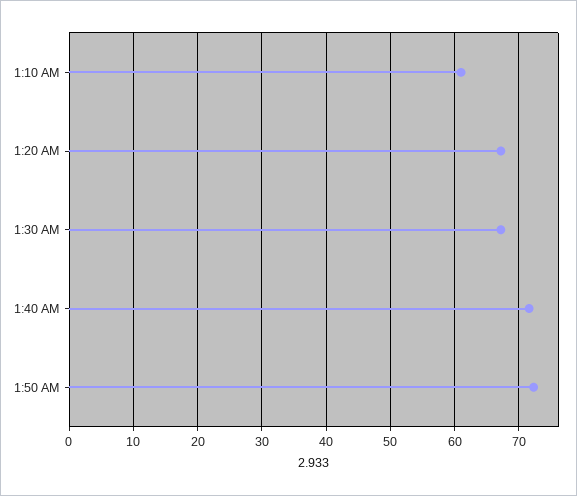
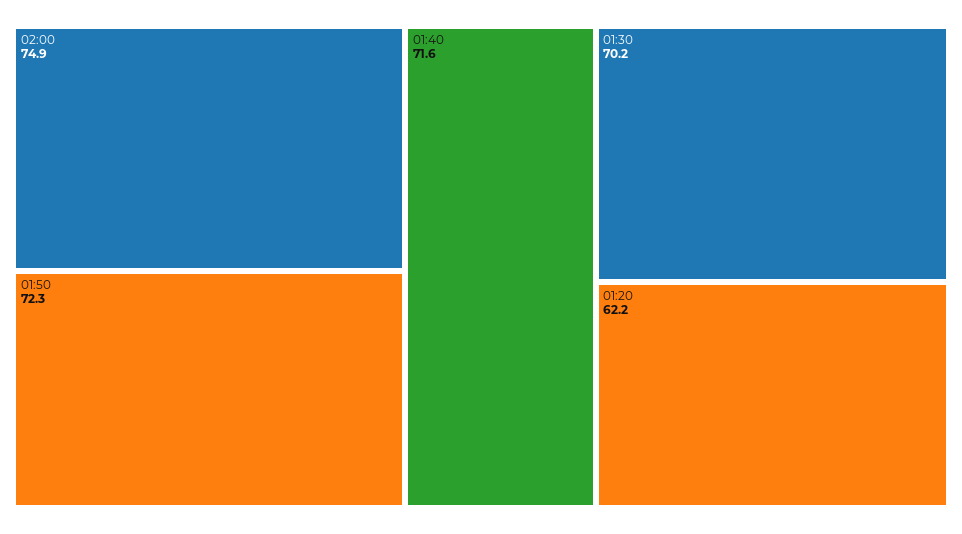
1:10 AM: 61 -> none
1:20 AM: 67 -> 62.2
1:30 AM: 67 -> 70.2
02:00: none -> 74.9

